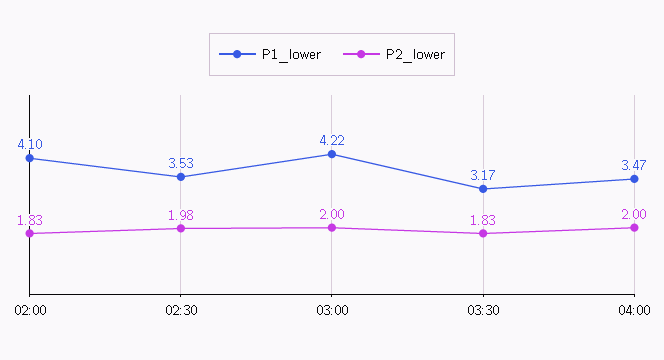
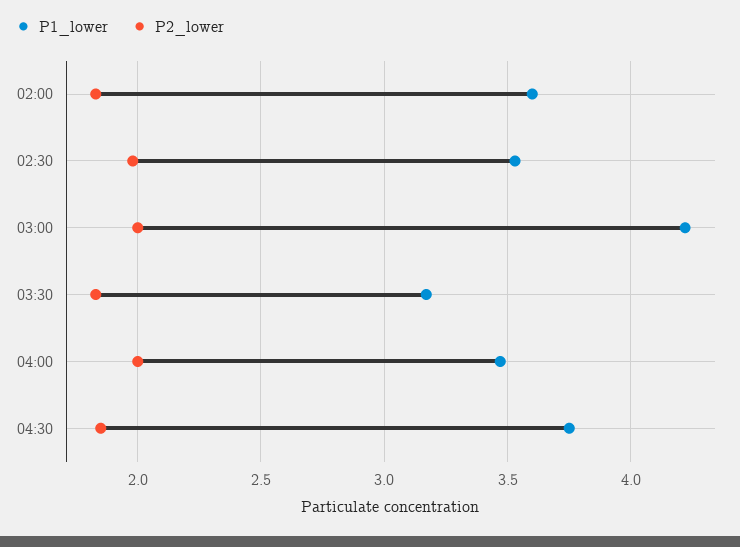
P1_lower, 02:00: 4.1 -> 3.6
P1_lower, 04:30: none -> 3.75
P2_lower, 04:30: none -> 1.85

